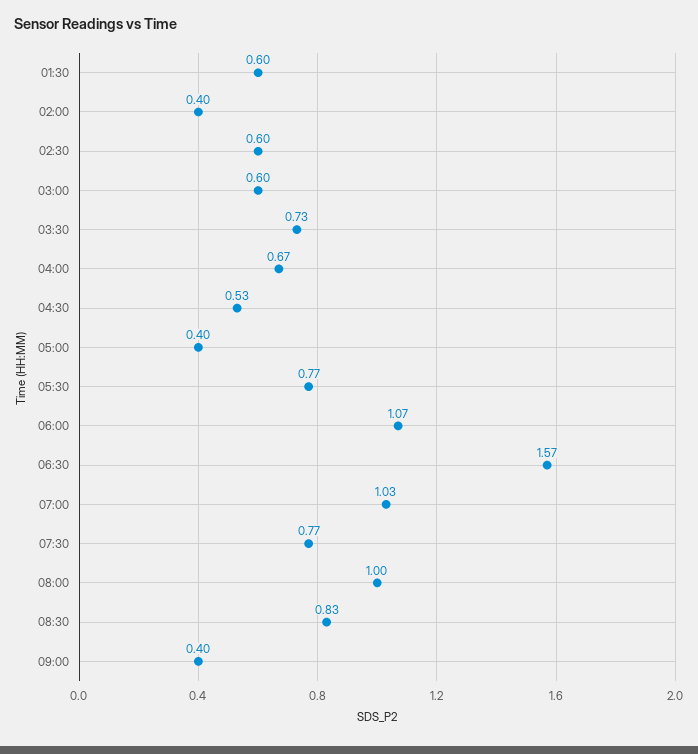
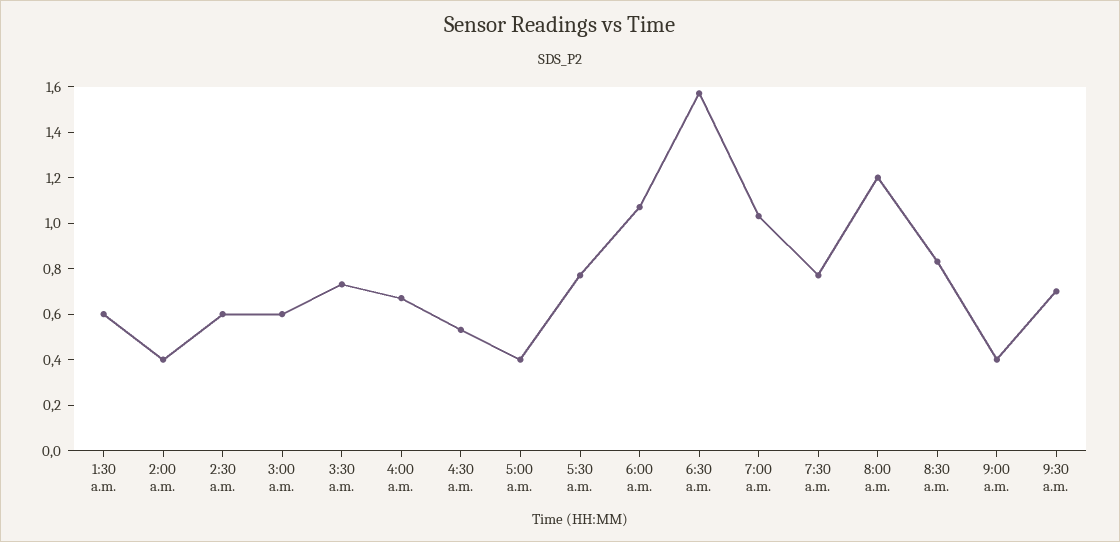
08:00: 1 -> 1.2
9:30 a.m.: none -> 0.7

